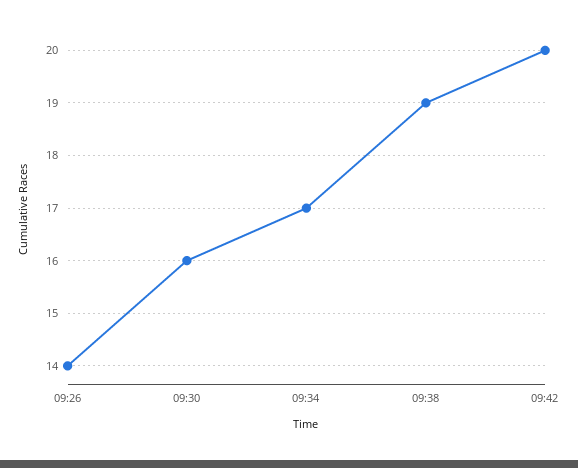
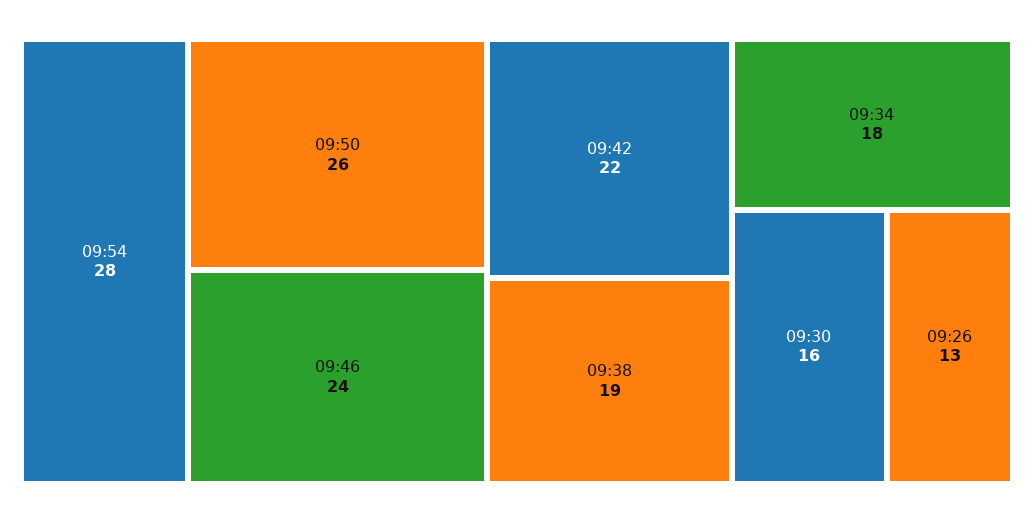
09:26: 14 -> 13
09:34: 17 -> 18
09:42: 20 -> 22
09:54: none -> 28
09:50: none -> 26
09:46: none -> 24

